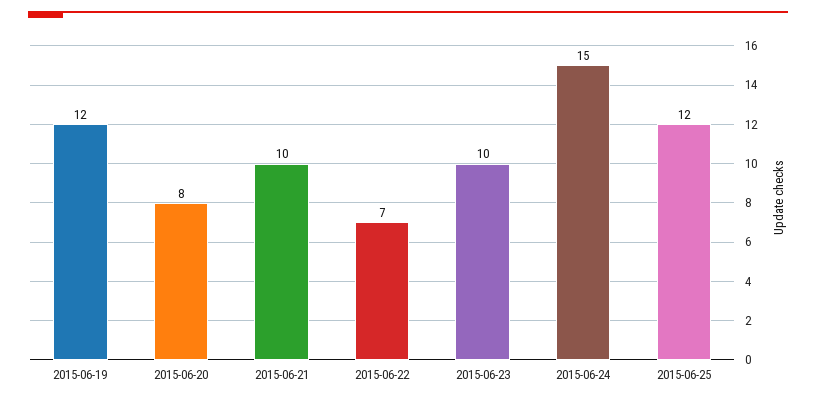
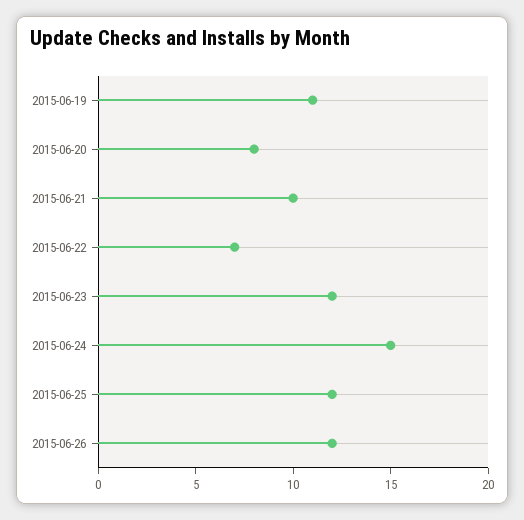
2015-06-19: 12 -> 11
2015-06-23: 10 -> 12
2015-06-26: none -> 12

